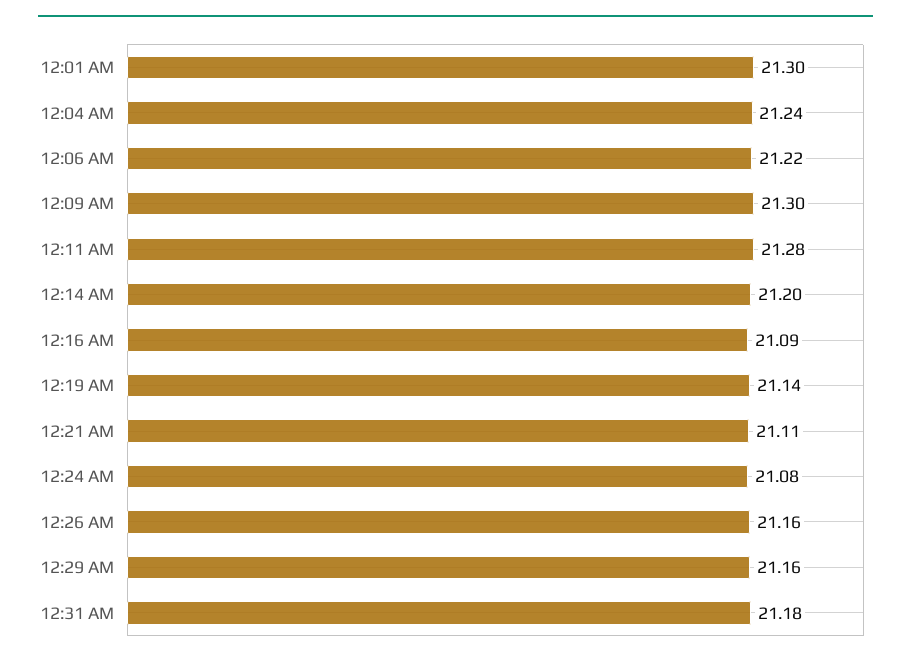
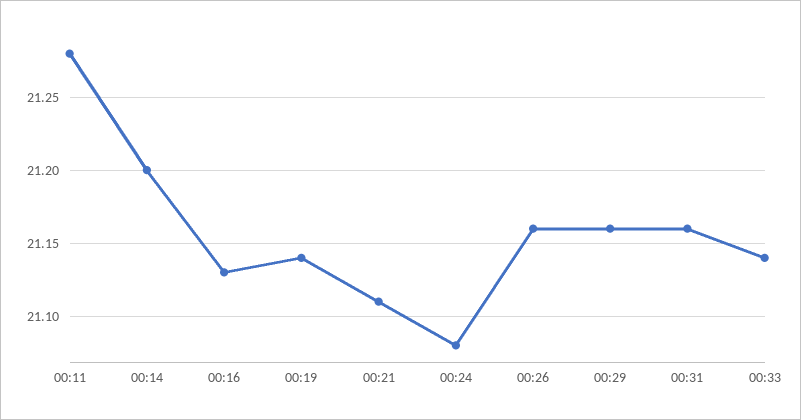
12:01 AM: 21.3 -> none
12:04 AM: 21.24 -> none
12:06 AM: 21.22 -> none
12:09 AM: 21.3 -> none
12:16 AM: 21.09 -> 21.13
12:31 AM: 21.18 -> 21.16
00:33: none -> 21.14

